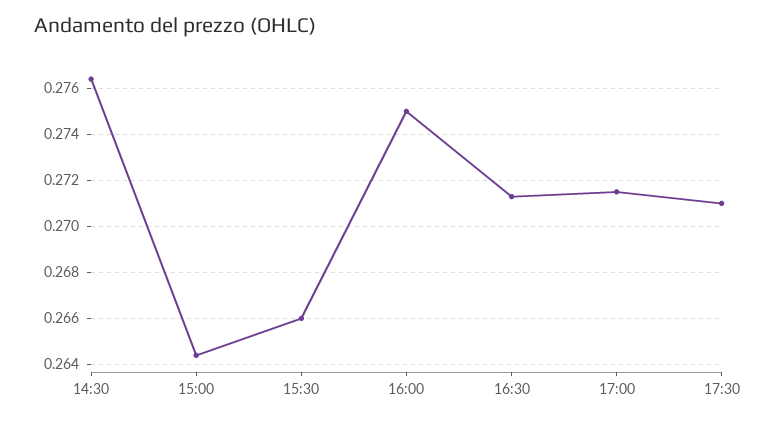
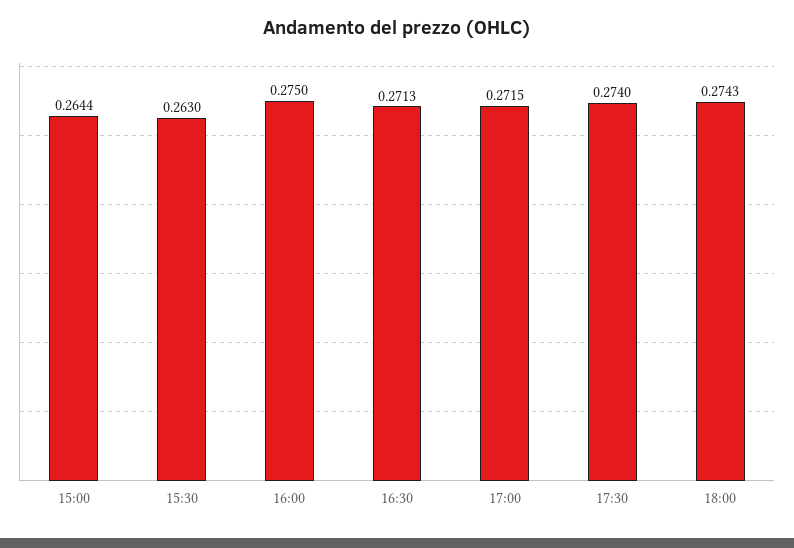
14:30: 0.2765 -> none
15:30: 0.266 -> 0.263
17:30: 0.271 -> 0.274
18:00: none -> 0.2743

